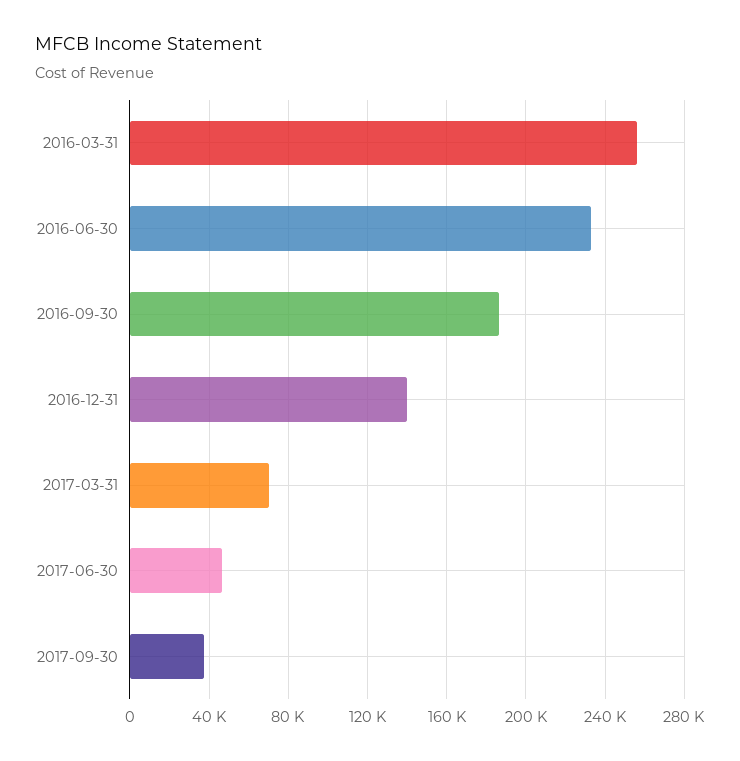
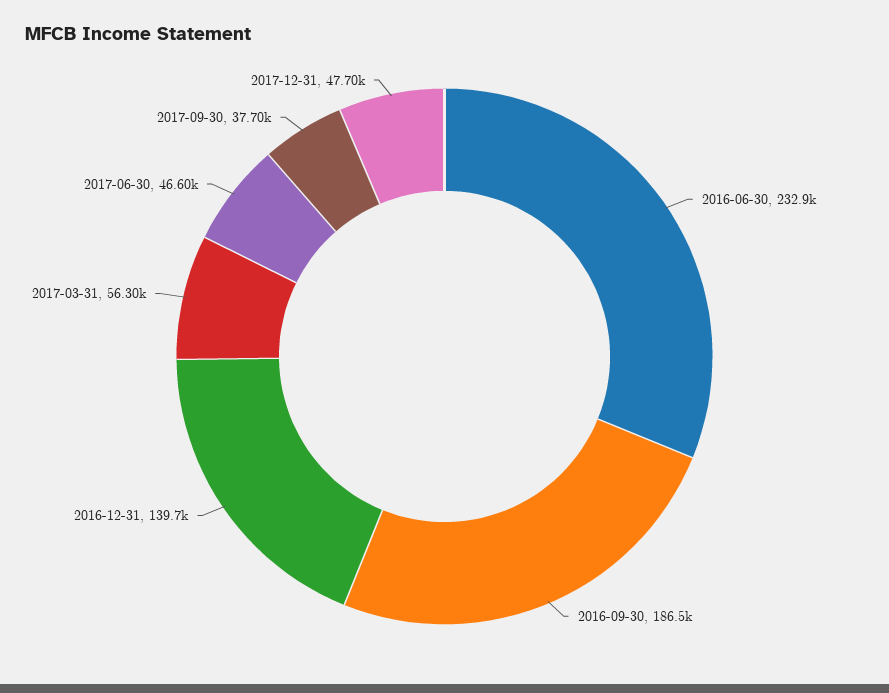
2016-03-31: 255000 -> none
2017-03-31: 70000 -> 56300
2017-12-31: none -> 47700

